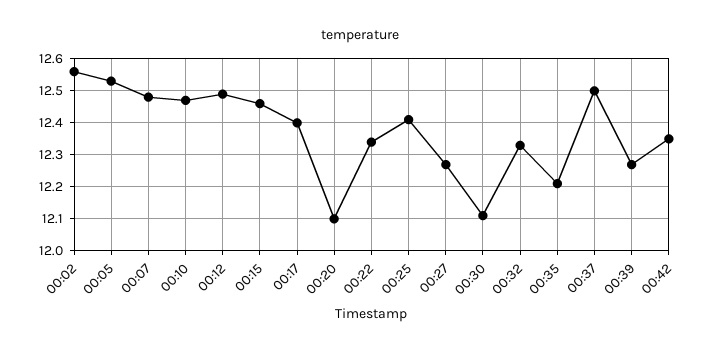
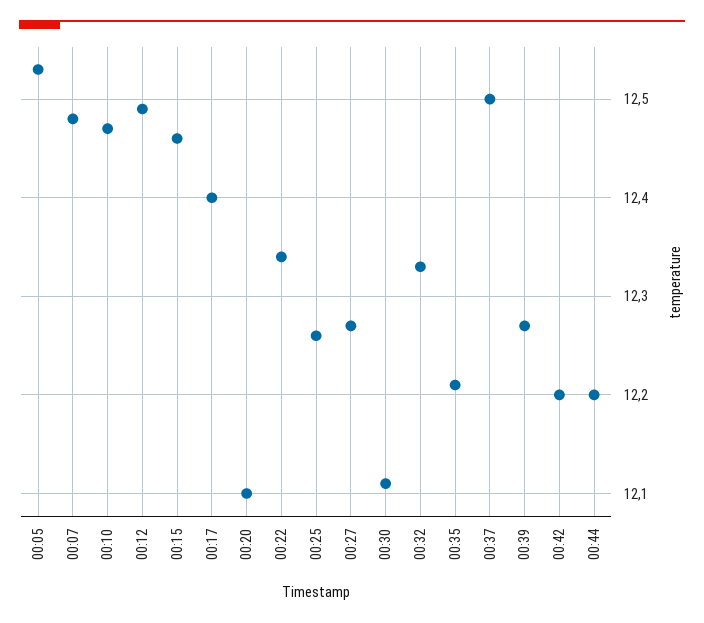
00:02: 12.55 -> none
00:25: 12.4 -> 12.26
00:42: 12.35 -> 12.2
00:44: none -> 12.2

